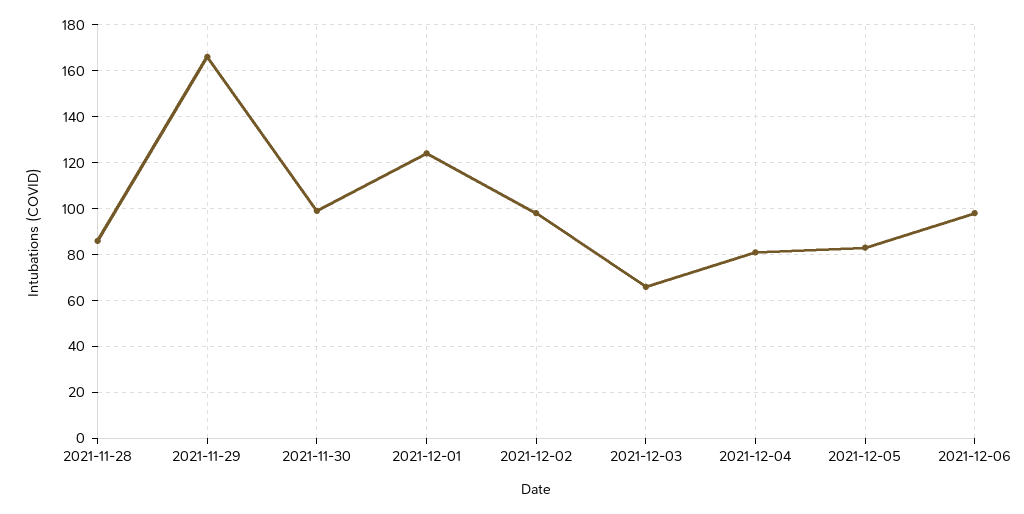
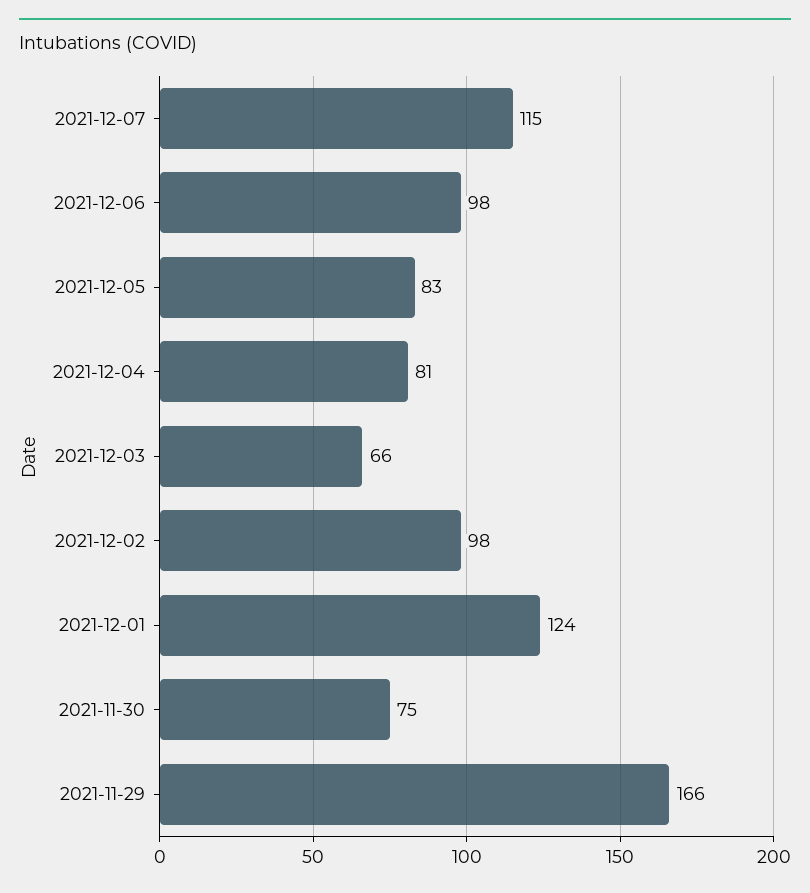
2021-11-28: 85 -> none
2021-11-30: 100 -> 75
2021-12-07: none -> 115

